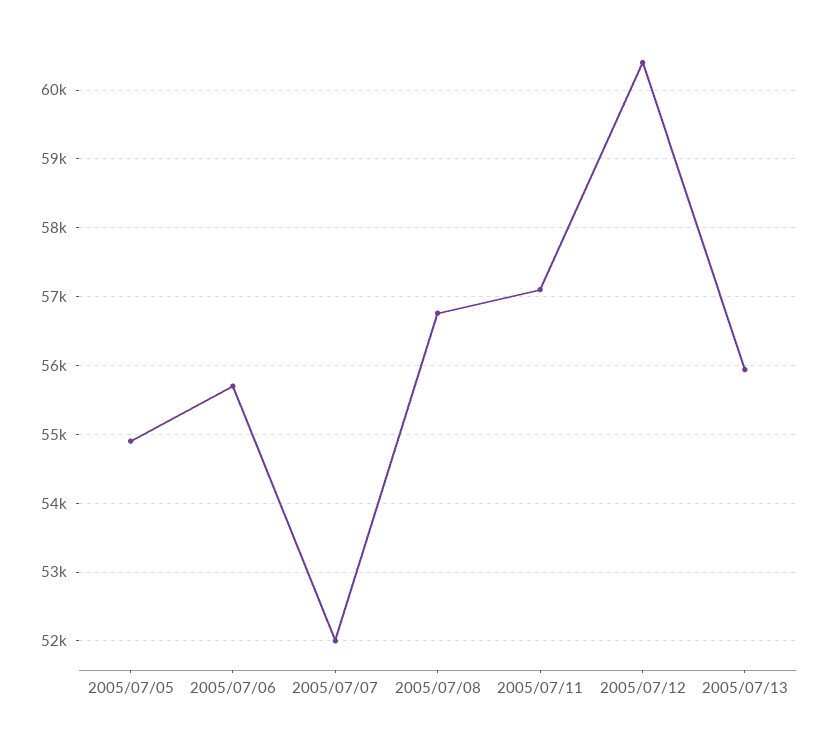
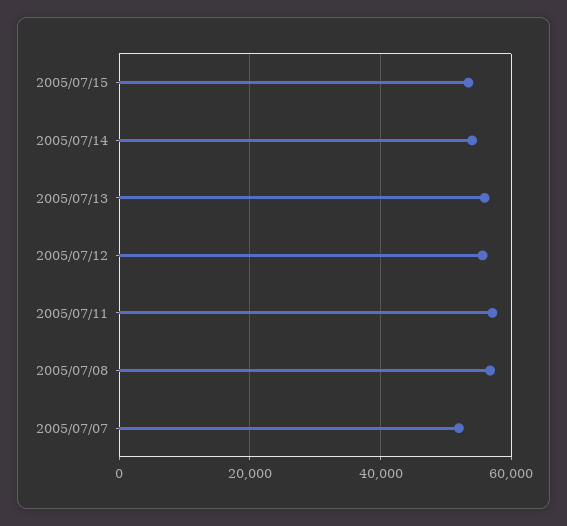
2005/07/05: 54900 -> none
2005/07/06: 55700 -> none
2005/07/12: 60400 -> 56000
2005/07/15: none -> 54000
2005/07/14: none -> 54000

